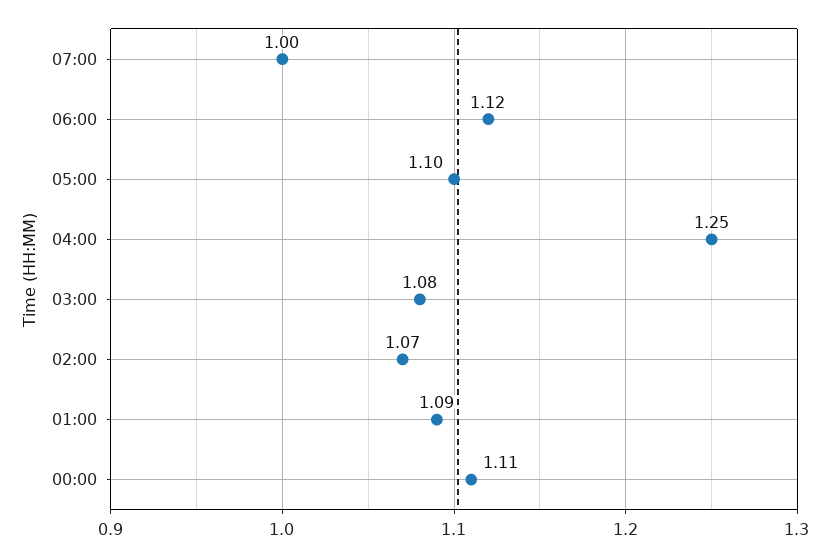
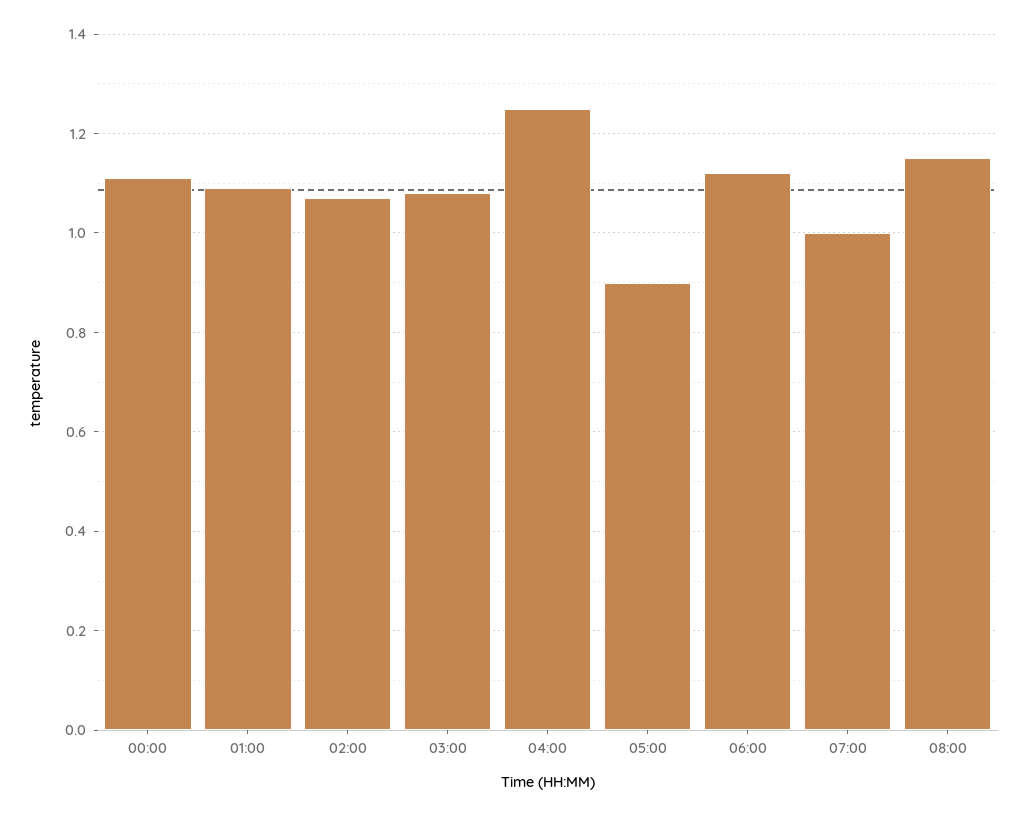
05:00: 1.1 -> 0.9
08:00: none -> 1.15

